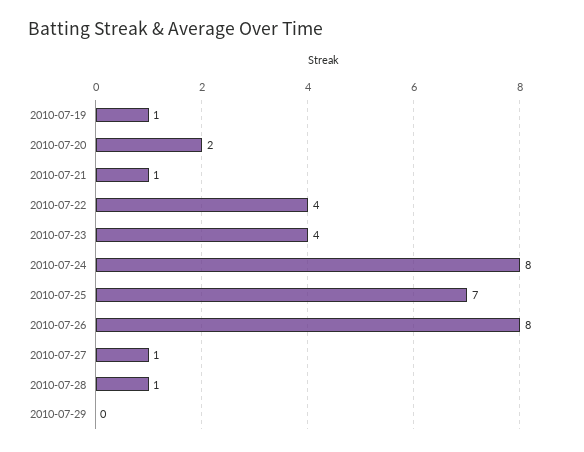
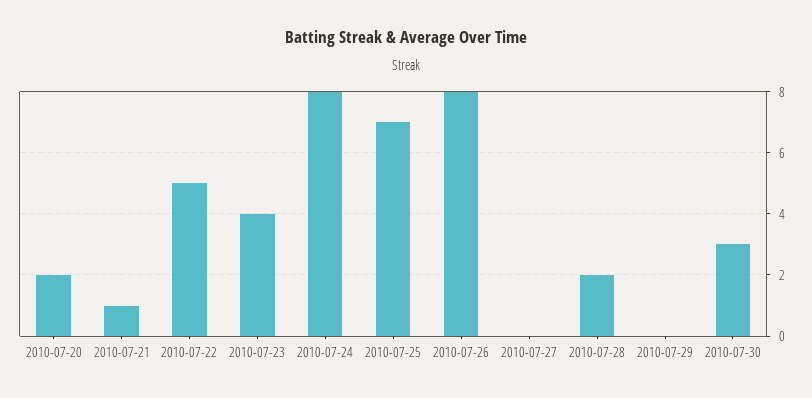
2010-07-19: 1 -> none
2010-07-22: 4 -> 5
2010-07-27: 1 -> 0
2010-07-28: 1 -> 2
2010-07-30: none -> 3

